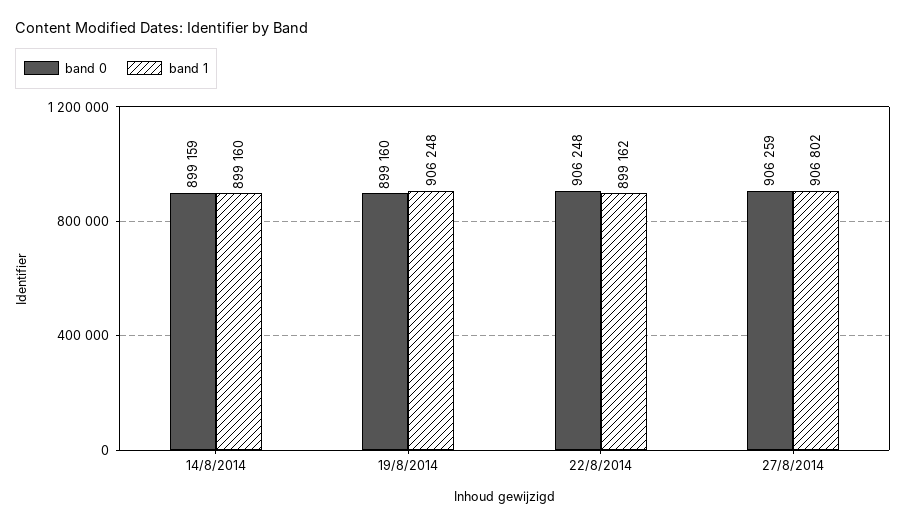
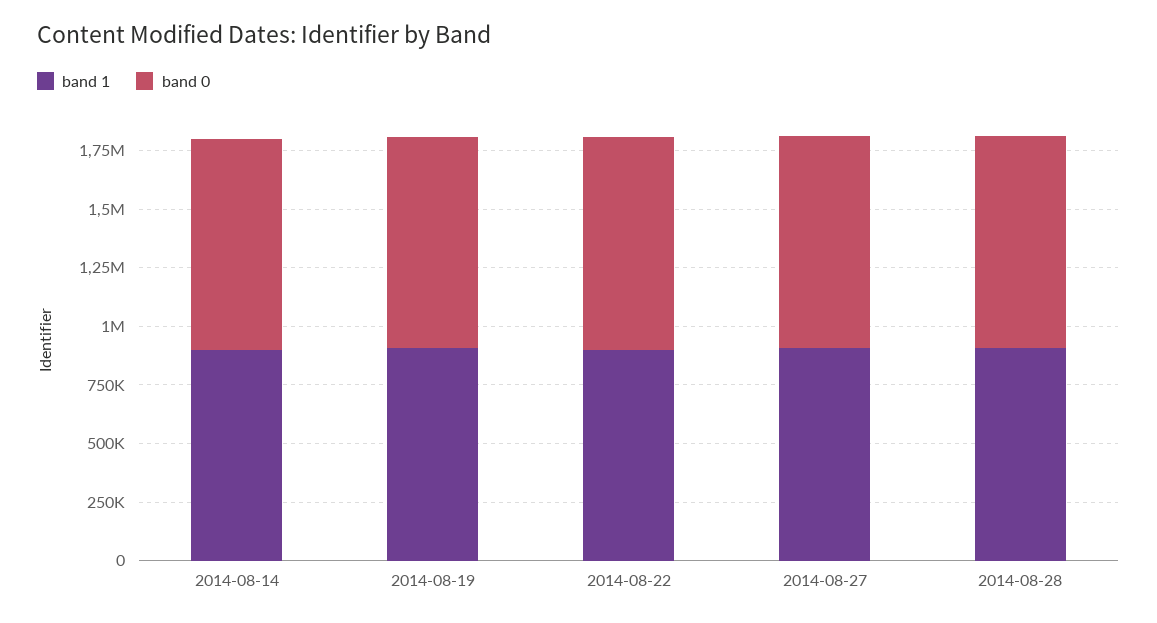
band 1, 2014-08-28: none -> 900000
band 0, 2014-08-28: none -> 900000

